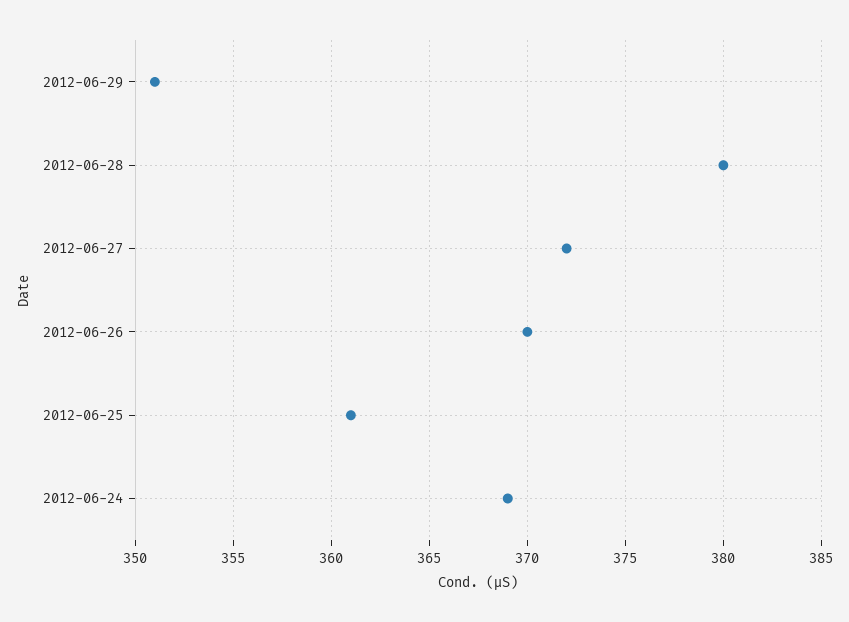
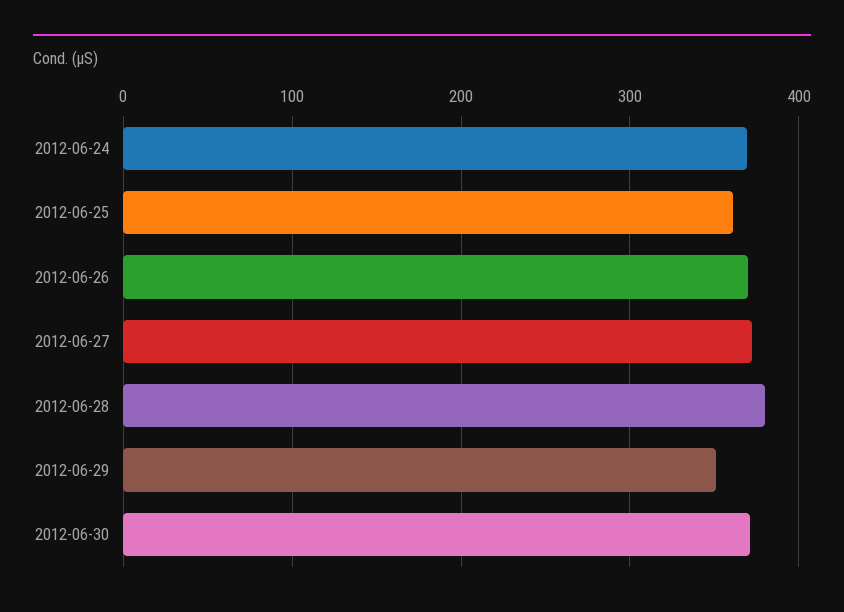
2012-06-30: none -> 370

